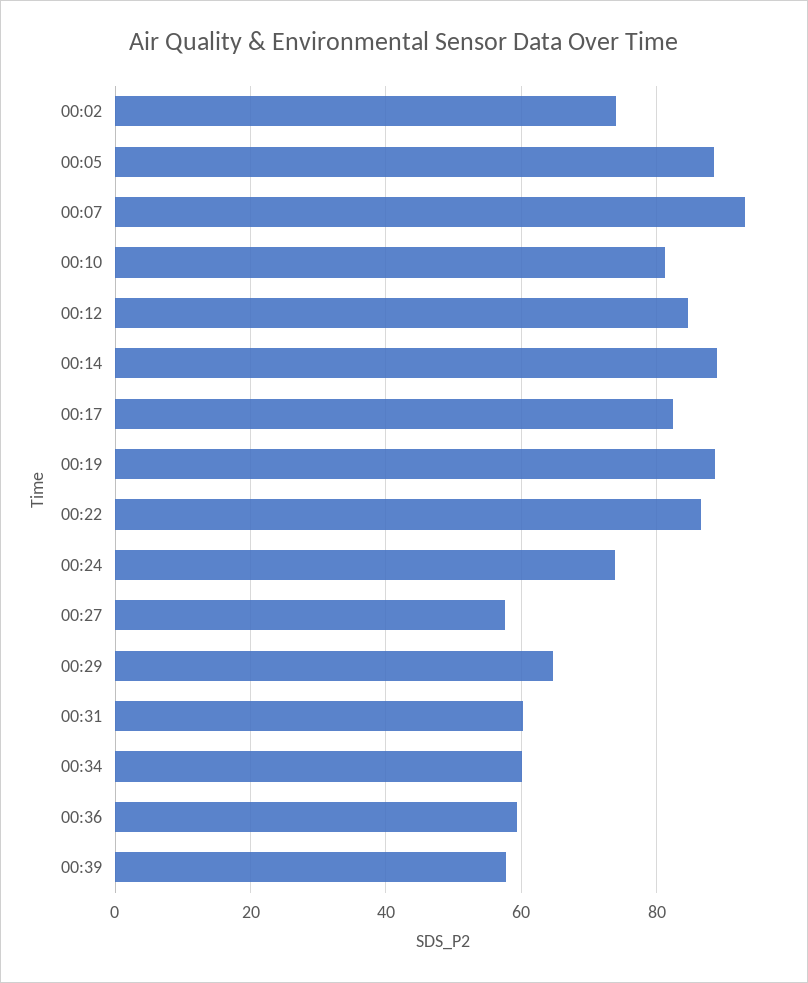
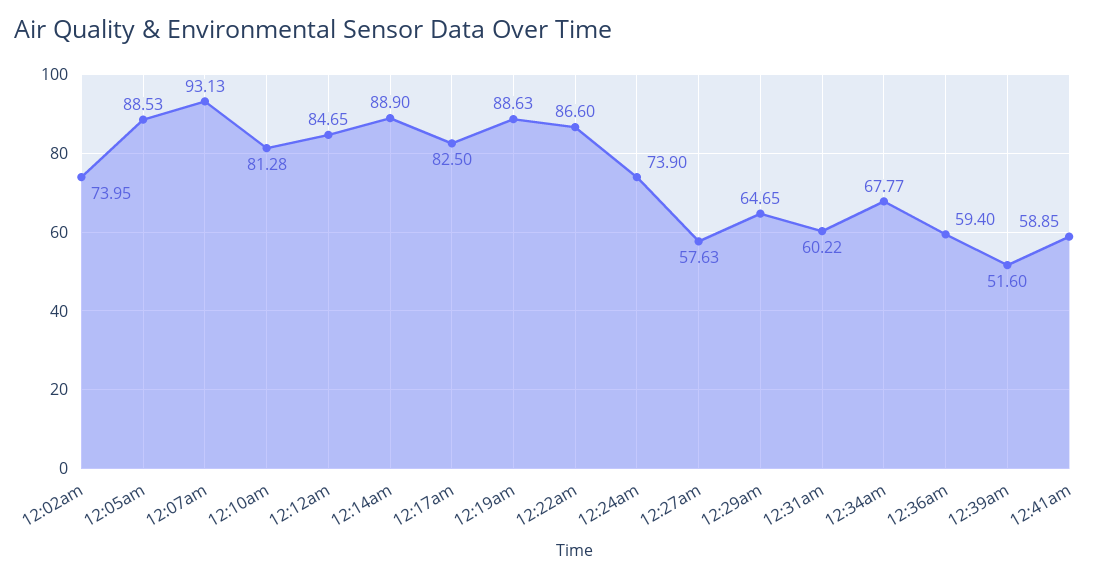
00:34: 60 -> 67.77
00:39: 58 -> 51.6
12:41am: none -> 58.85

